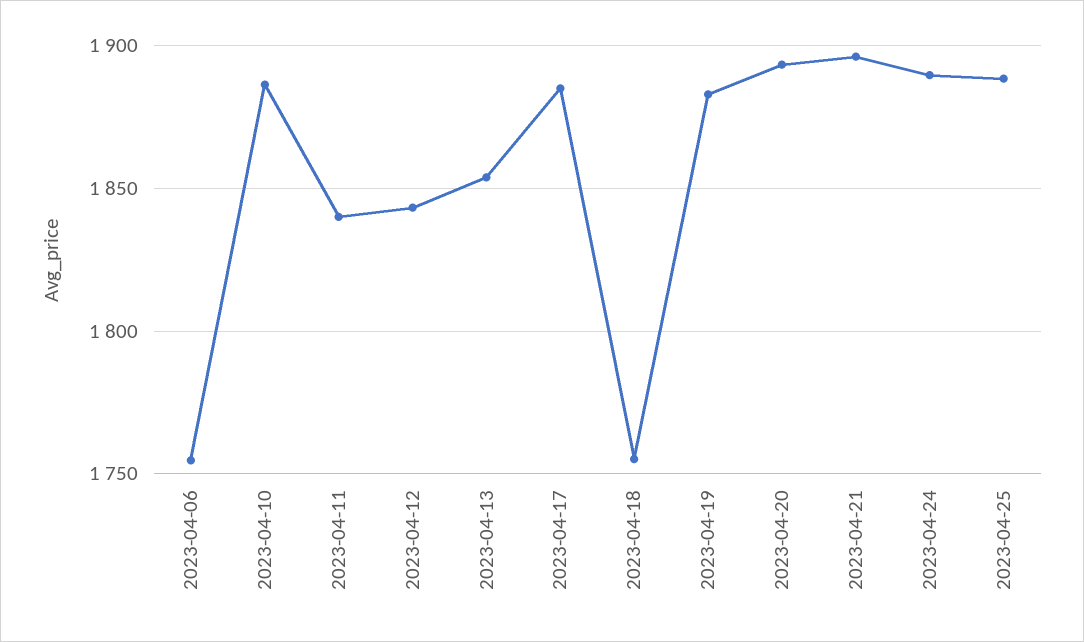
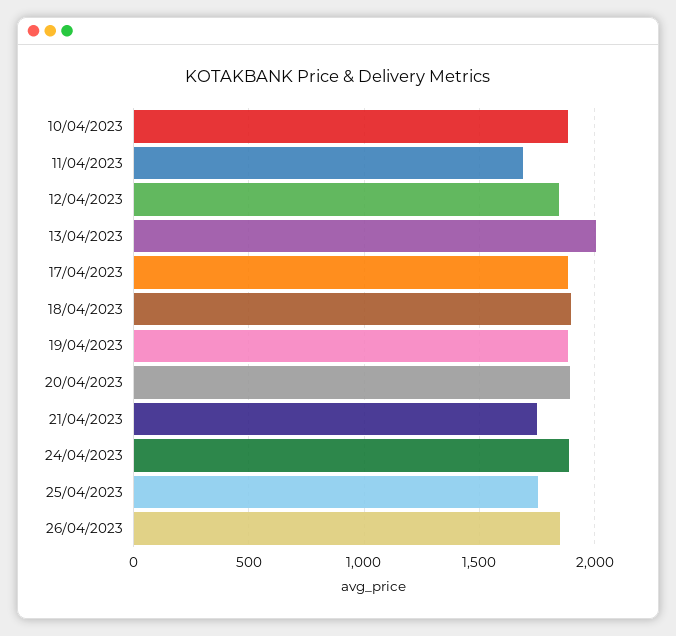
2023-04-06: 1755 -> none
2023-04-11: 1840 -> 1700
2023-04-13: 1855 -> 2000
2023-04-18: 1755 -> 1900
2023-04-21: 1895 -> 1750
2023-04-25: 1890 -> 1750
26/04/2023: none -> 1850

